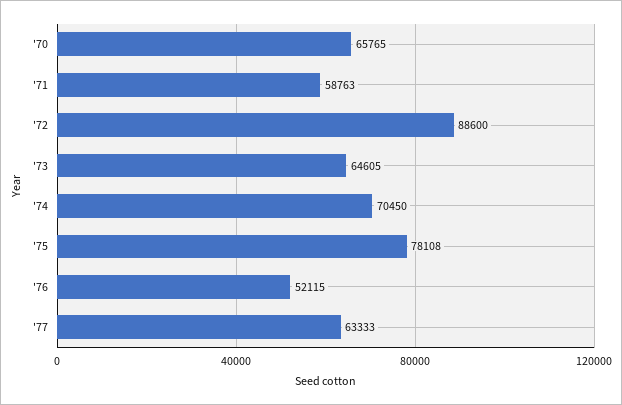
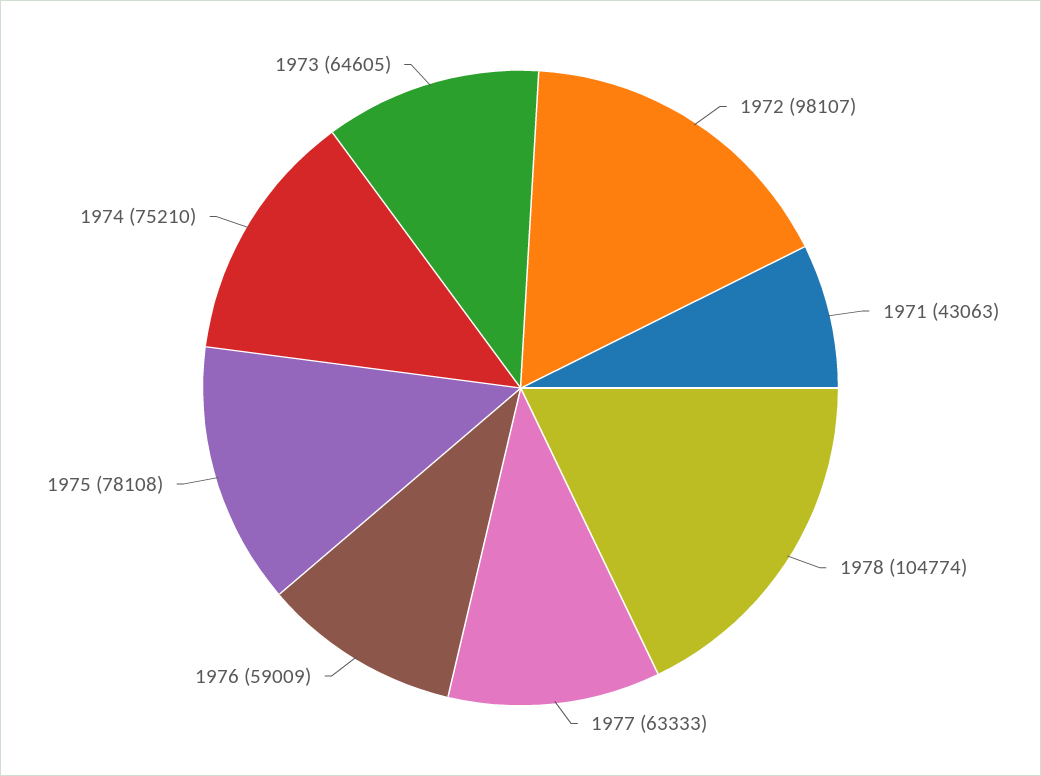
'70: 65765 -> none
'71: 58763 -> 43063
'72: 88600 -> 98107
'74: 70450 -> 75210
'76: 52115 -> 59009
1978: none -> 104774

